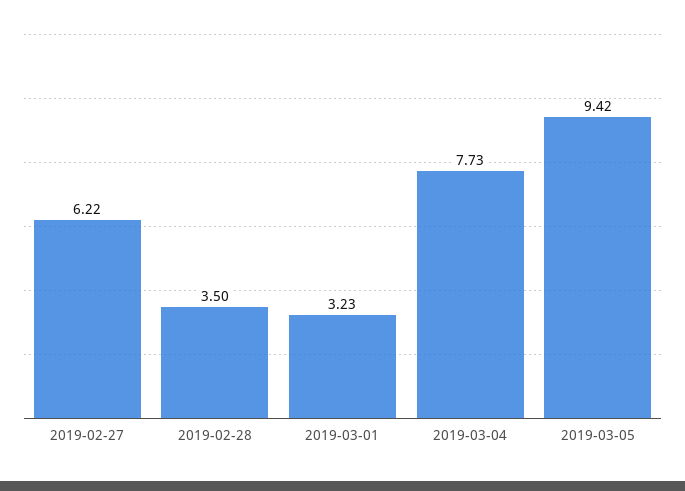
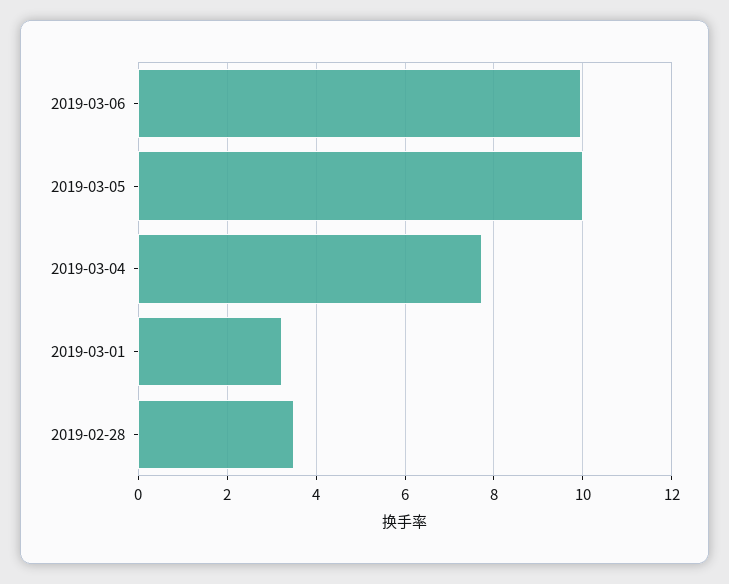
2019-02-27: 6.22 -> none
2019-03-05: 9.42 -> 10
2019-03-06: none -> 10

